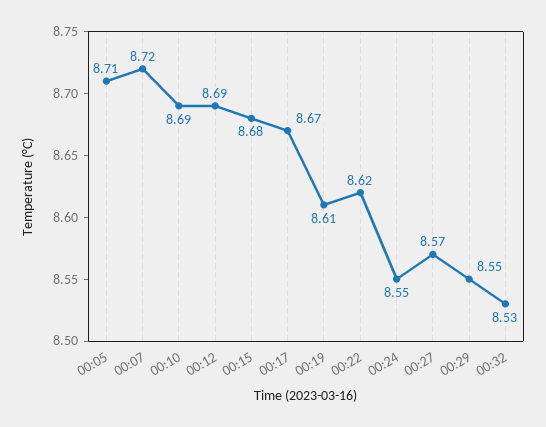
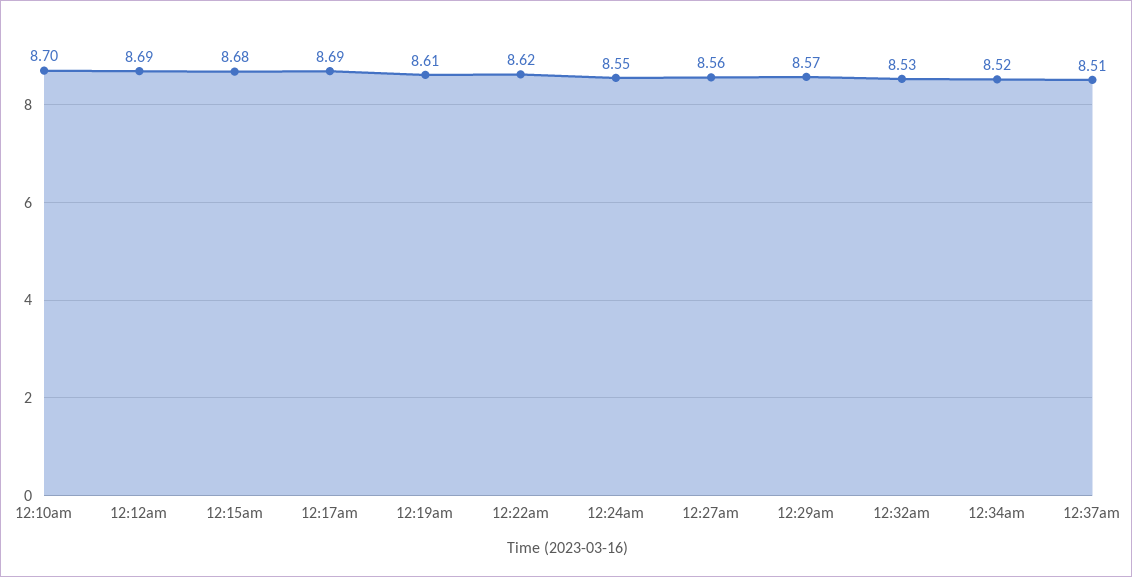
00:05: 8.71 -> none
00:07: 8.72 -> none
00:10: 8.69 -> 8.7
00:17: 8.67 -> 8.69
00:27: 8.57 -> 8.56
00:29: 8.55 -> 8.57
12:34am: none -> 8.52
12:37am: none -> 8.51

